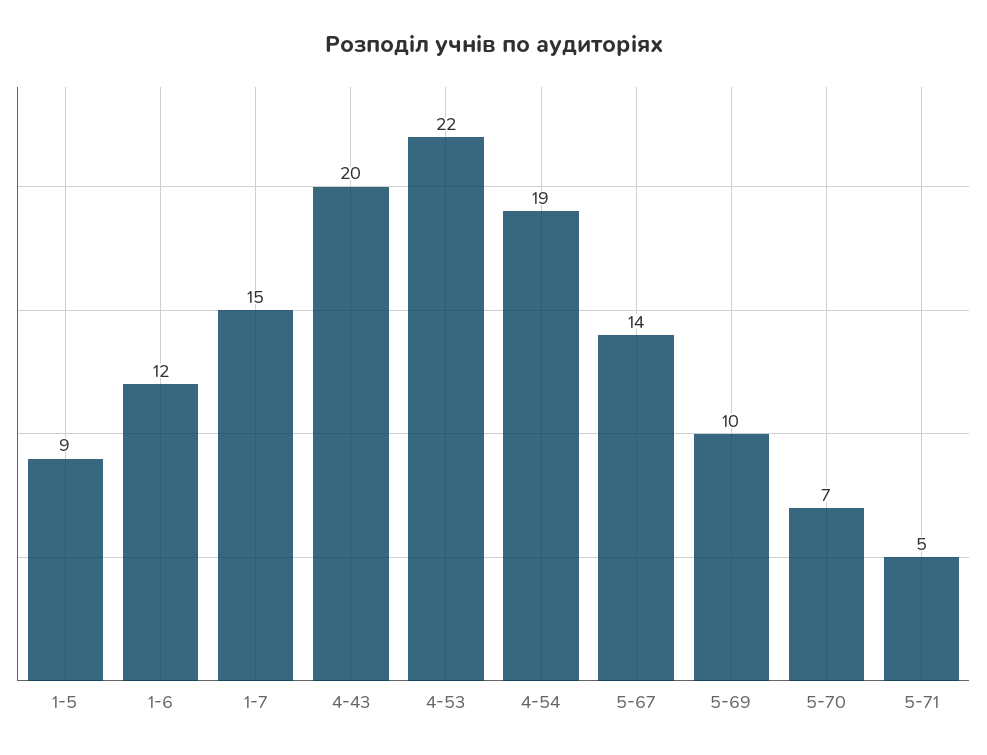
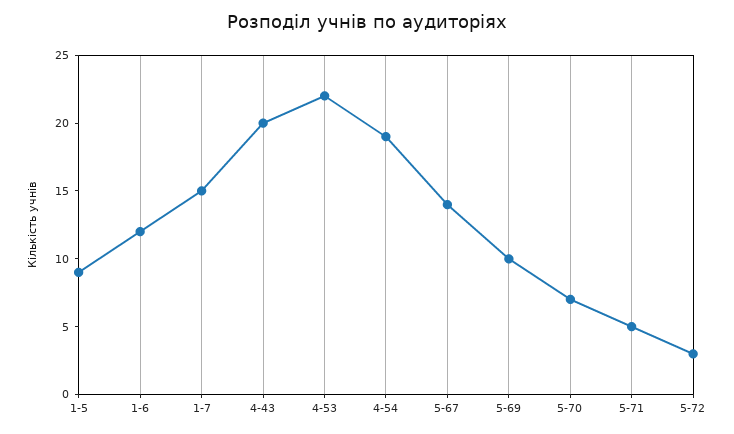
5-72: none -> 3

